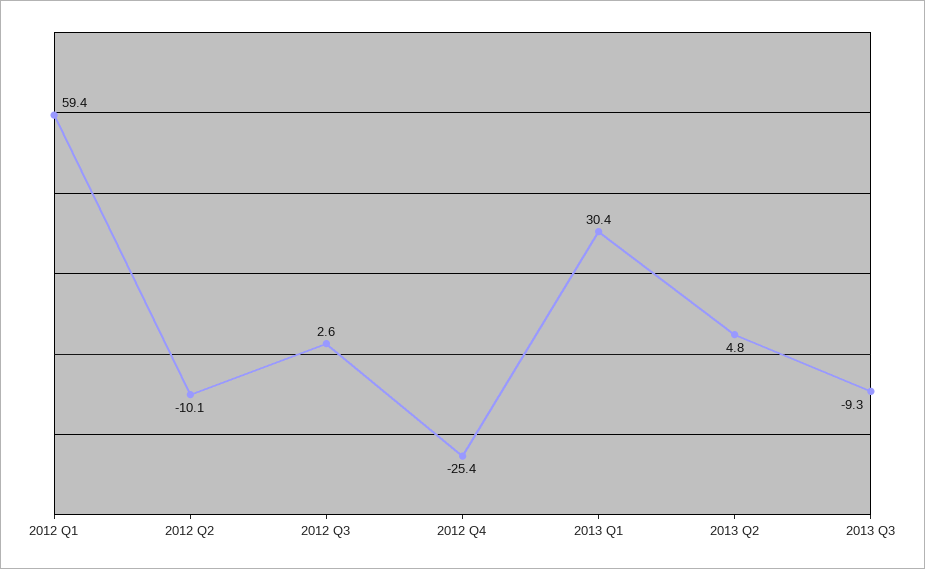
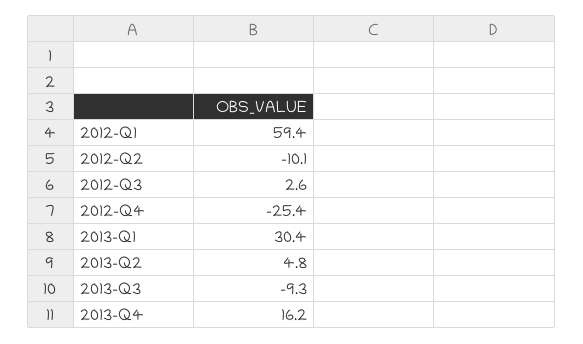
2013-Q4: none -> 16.2

